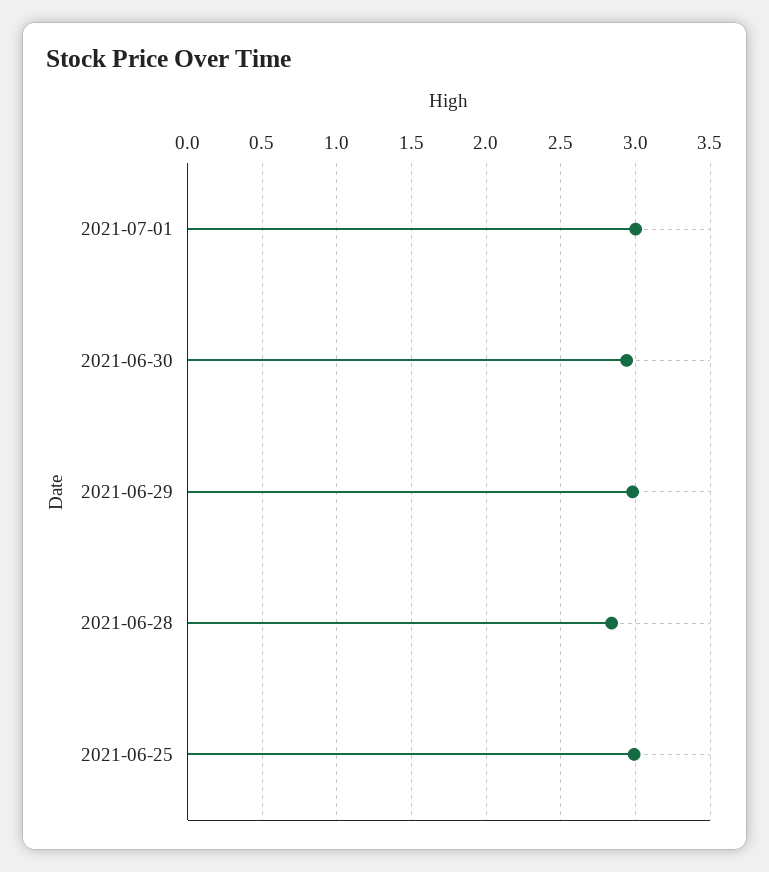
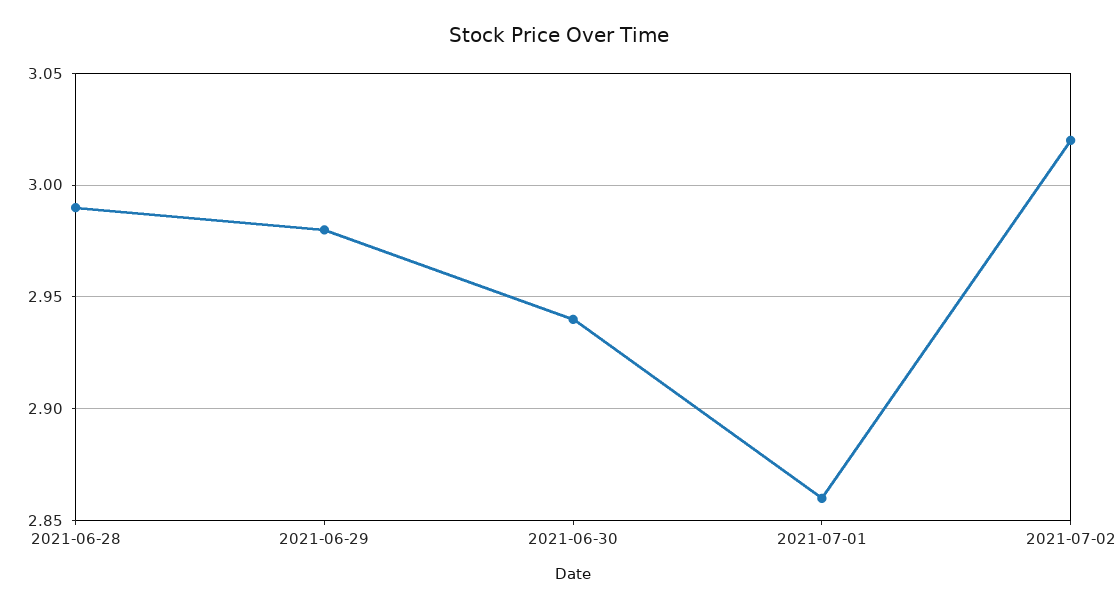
2021-07-01: 3 -> 2.86
2021-06-28: 2.85 -> 2.99
2021-06-25: 3 -> none
2021-07-02: none -> 3.02

